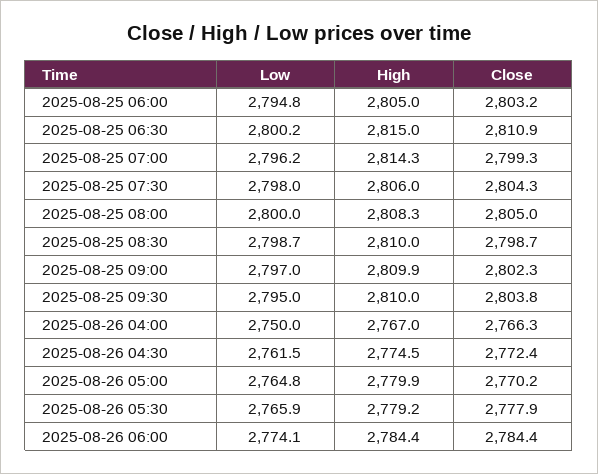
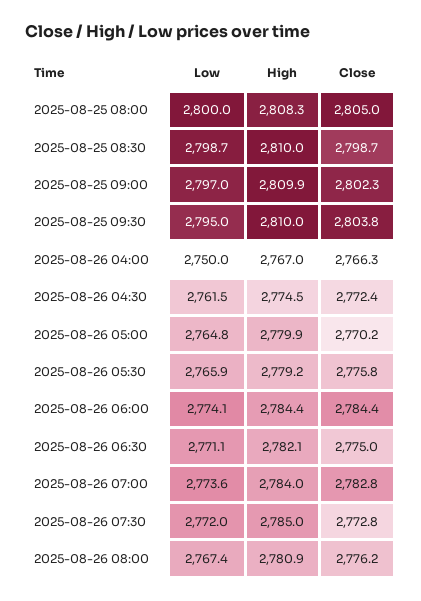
Low, 2025-08-25 06:00: 2794.8 -> none
High, 2025-08-25 06:00: 2805 -> none
Close, 2025-08-25 06:00: 2803.2 -> none
Low, 2025-08-25 06:30: 2800.2 -> none
High, 2025-08-25 06:30: 2815 -> none
Close, 2025-08-25 06:30: 2810.9 -> none
Low, 2025-08-25 07:00: 2796.2 -> none
High, 2025-08-25 07:00: 2814.3 -> none
Close, 2025-08-25 07:00: 2799.3 -> none
Low, 2025-08-25 07:30: 2798 -> none
High, 2025-08-25 07:30: 2806 -> none
Close, 2025-08-25 07:30: 2804.3 -> none
Close, 2025-08-26 05:30: 2777.9 -> 2775.8
Low, 2025-08-26 06:30: none -> 2771.1
High, 2025-08-26 06:30: none -> 2782.1
Close, 2025-08-26 06:30: none -> 2775
Low, 2025-08-26 07:00: none -> 2773.6
High, 2025-08-26 07:00: none -> 2784
Close, 2025-08-26 07:00: none -> 2782.8
Low, 2025-08-26 07:30: none -> 2772
High, 2025-08-26 07:30: none -> 2785
Close, 2025-08-26 07:30: none -> 2772.8
Low, 2025-08-26 08:00: none -> 2767.4
High, 2025-08-26 08:00: none -> 2780.9
Close, 2025-08-26 08:00: none -> 2776.2

